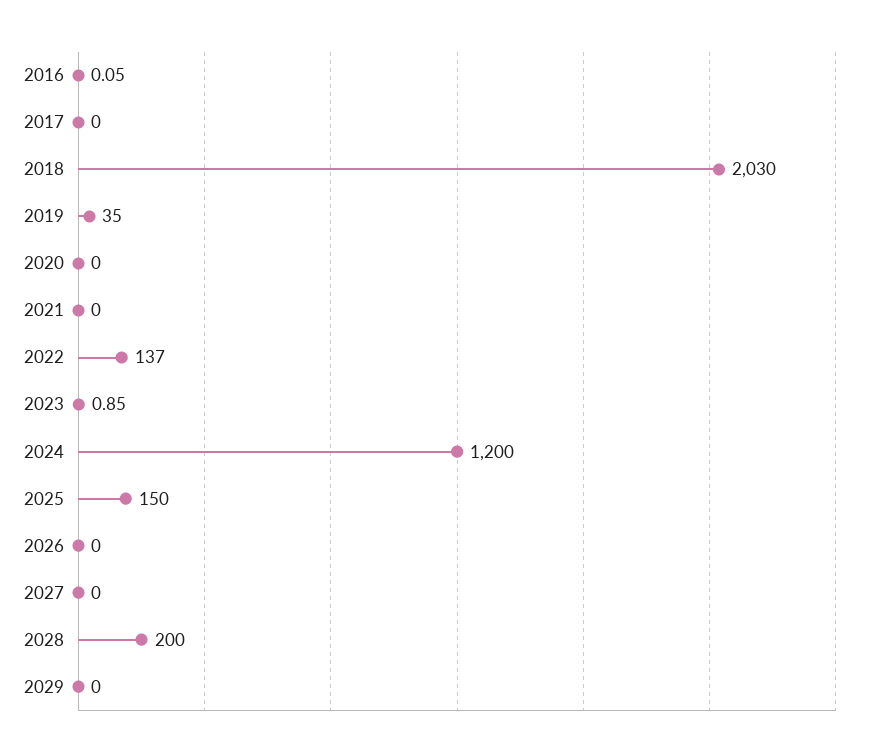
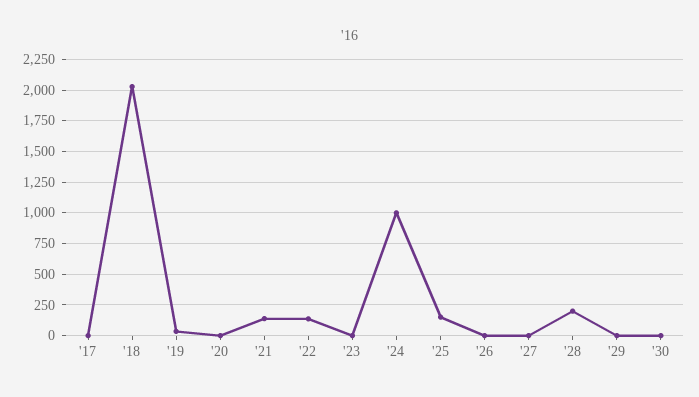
2016: 0.05 -> none
2021: 0 -> 150
2024: 1200 -> 1000
'30: none -> 0

